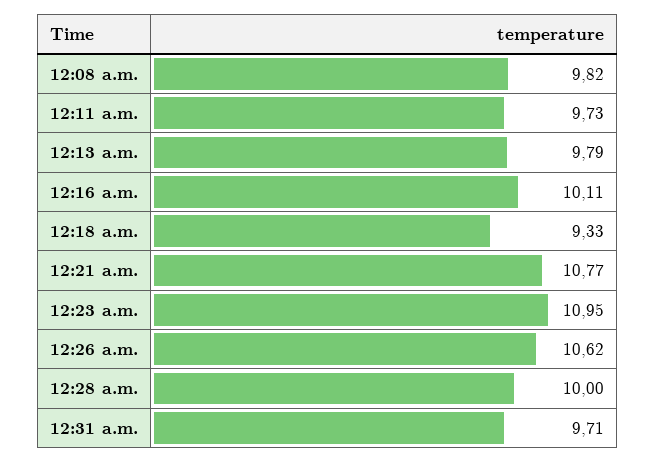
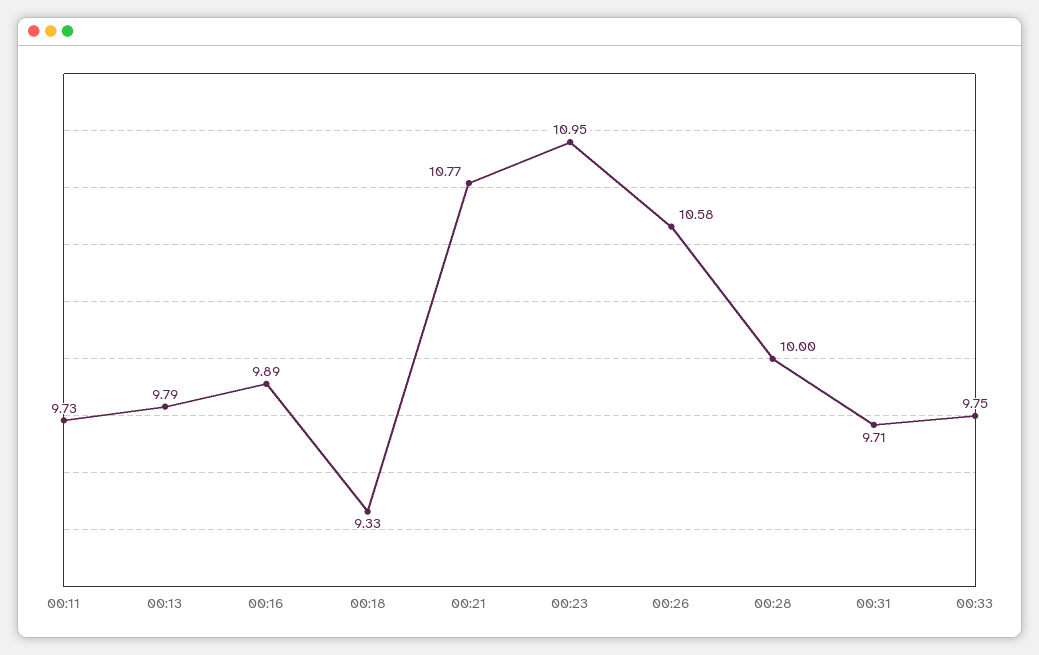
12:08 a.m.: 9.82 -> none
12:16 a.m.: 10.11 -> 9.89
12:26 a.m.: 10.62 -> 10.58
00:33: none -> 9.75

